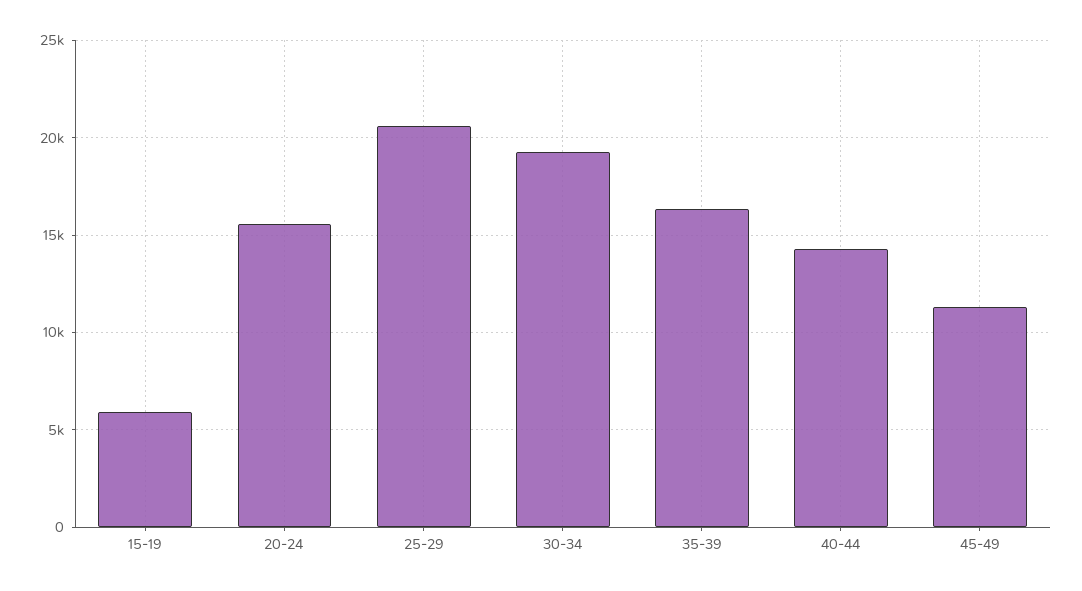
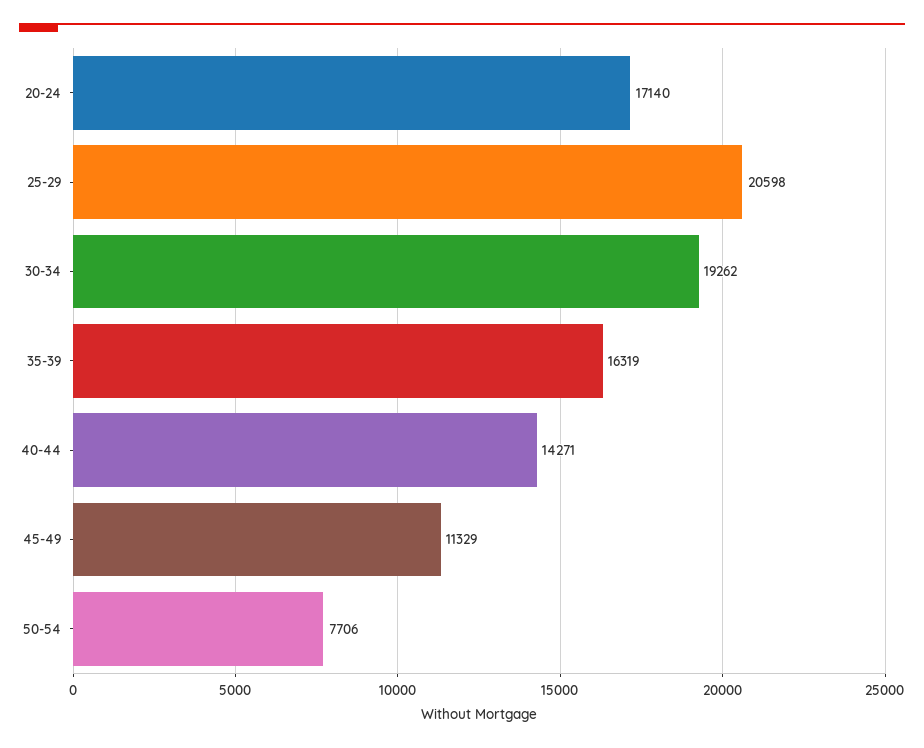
15-19: 6000 -> none
20-24: 15500 -> 17140
50-54: none -> 7706

